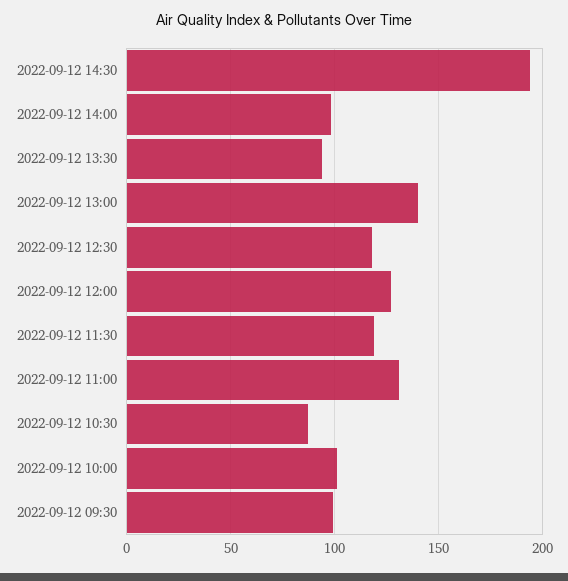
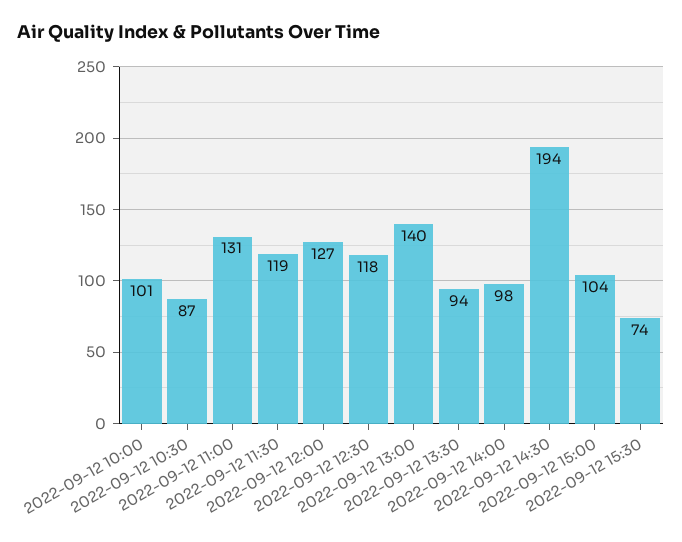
2022-09-12 09:30: 100 -> none
2022-09-12 15:00: none -> 104
2022-09-12 15:30: none -> 74

